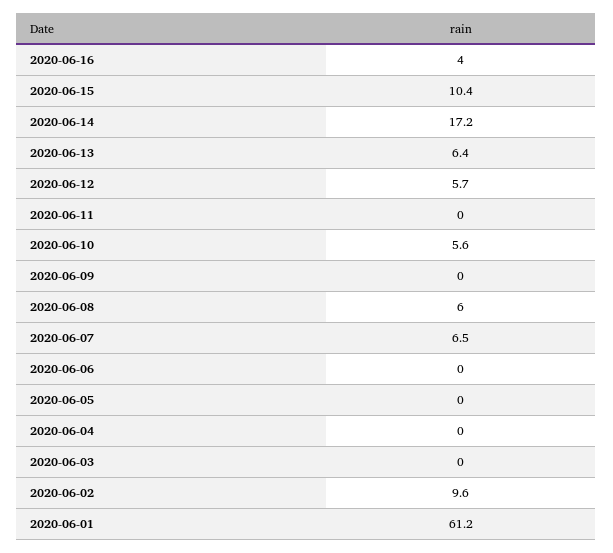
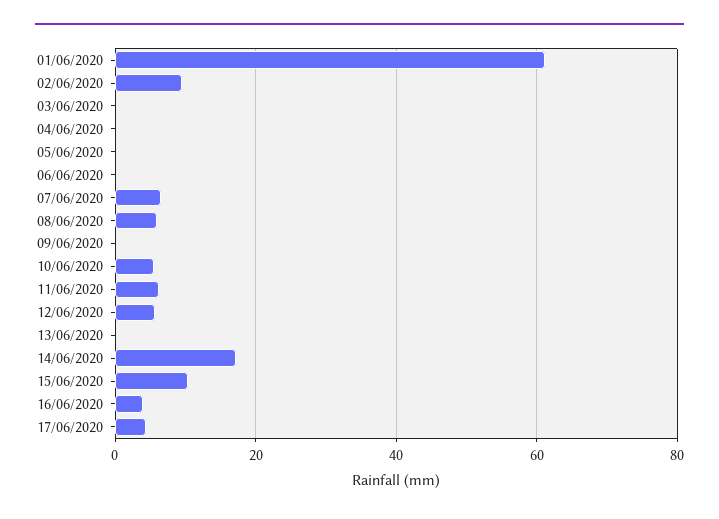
2020-06-13: 6.4 -> 0
2020-06-11: 0 -> 6
17/06/2020: none -> 4

